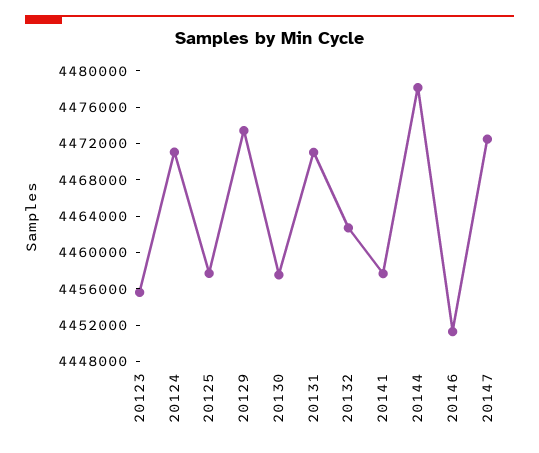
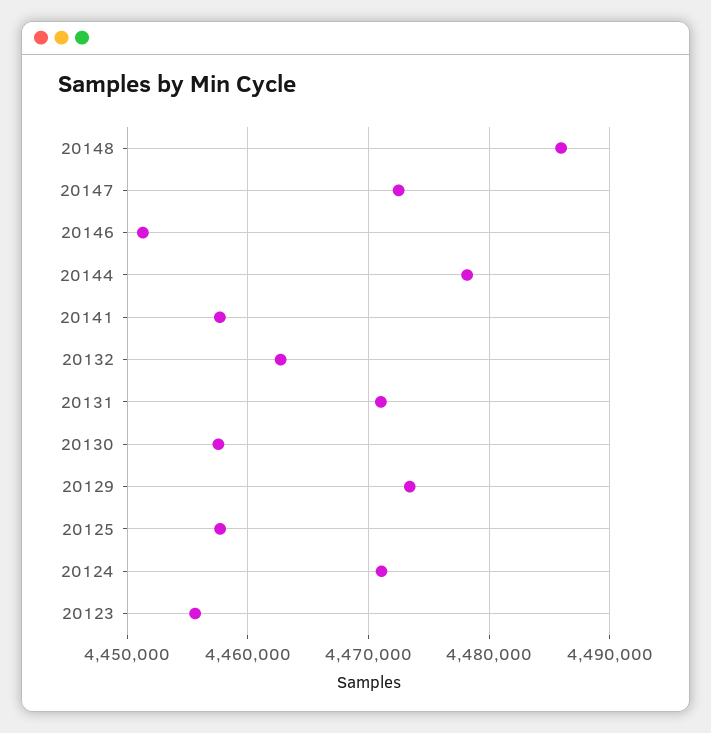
20148: none -> 4486000

